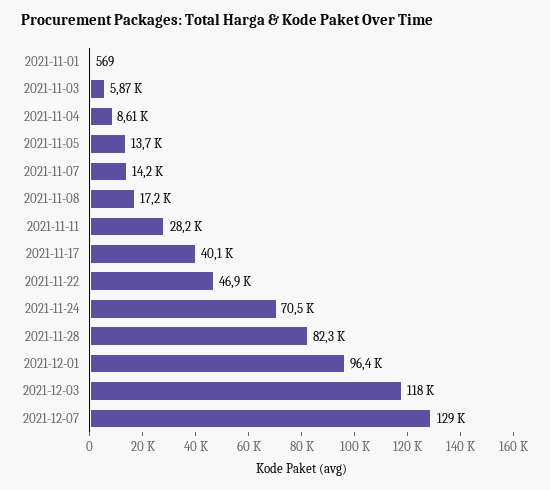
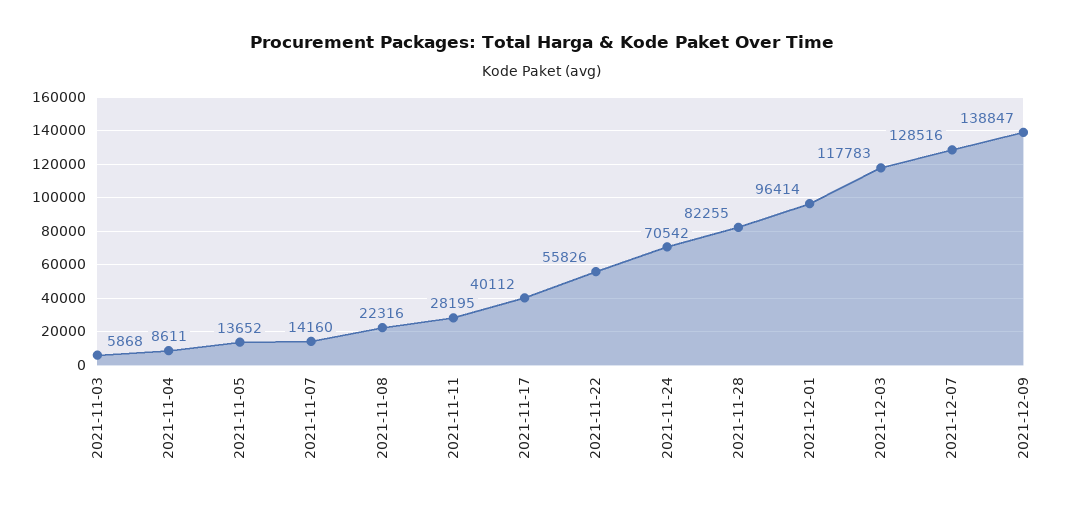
2021-11-01: 569 -> none
2021-11-08: 17200 -> 22316
2021-11-22: 46900 -> 55826
2021-12-09: none -> 138847

